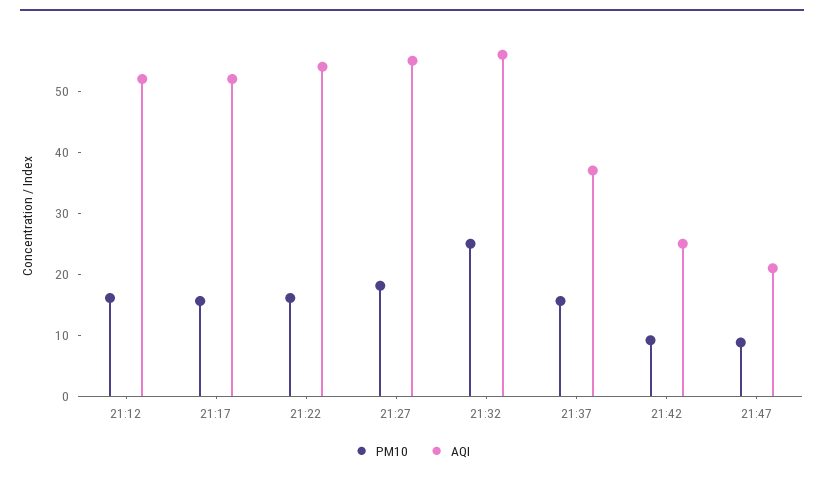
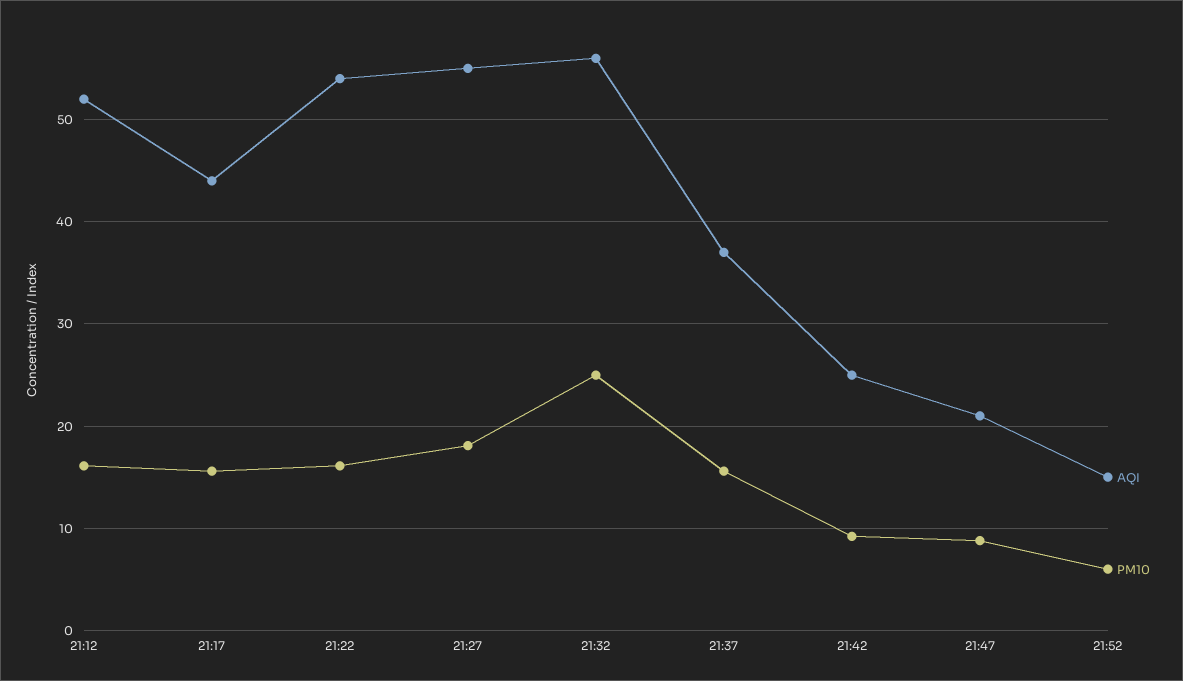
AQI, 21:17: 52 -> 44
AQI, 21:52: none -> 15
PM10, 21:52: none -> 6

